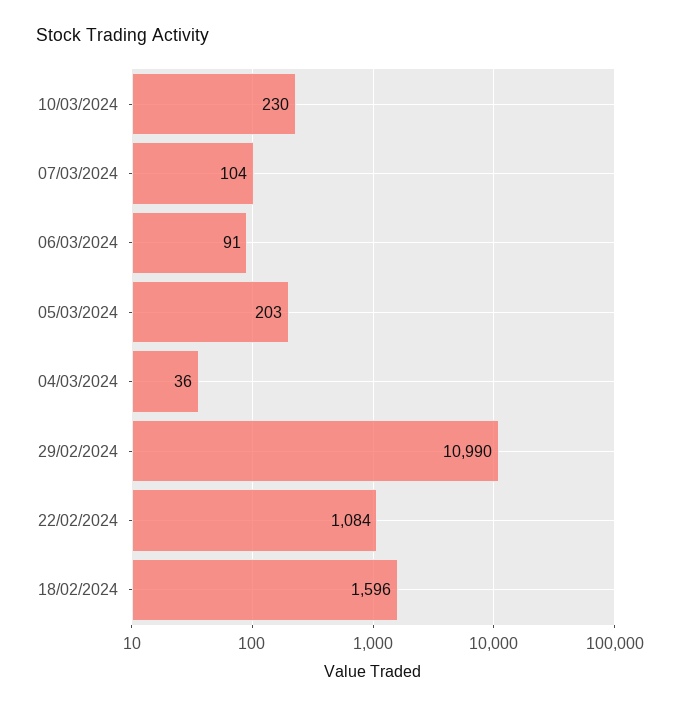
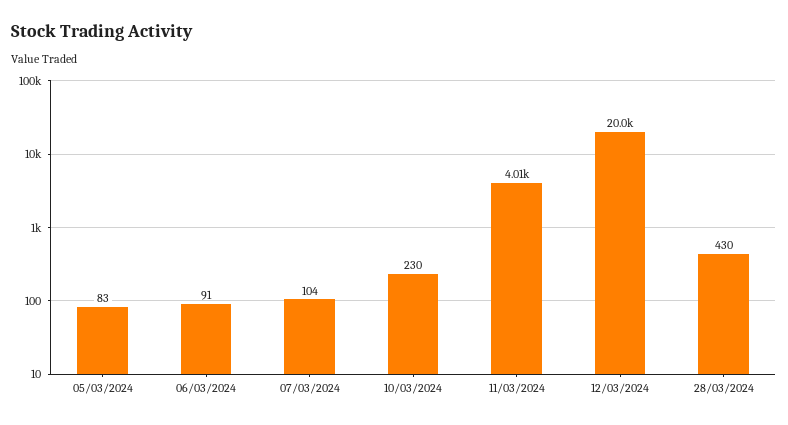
05/03/2024: 203 -> 83
04/03/2024: 36 -> none
29/02/2024: 10990 -> none
22/02/2024: 1084 -> none
18/02/2024: 1596 -> none
11/03/2024: none -> 4010
12/03/2024: none -> 20000
28/03/2024: none -> 430

